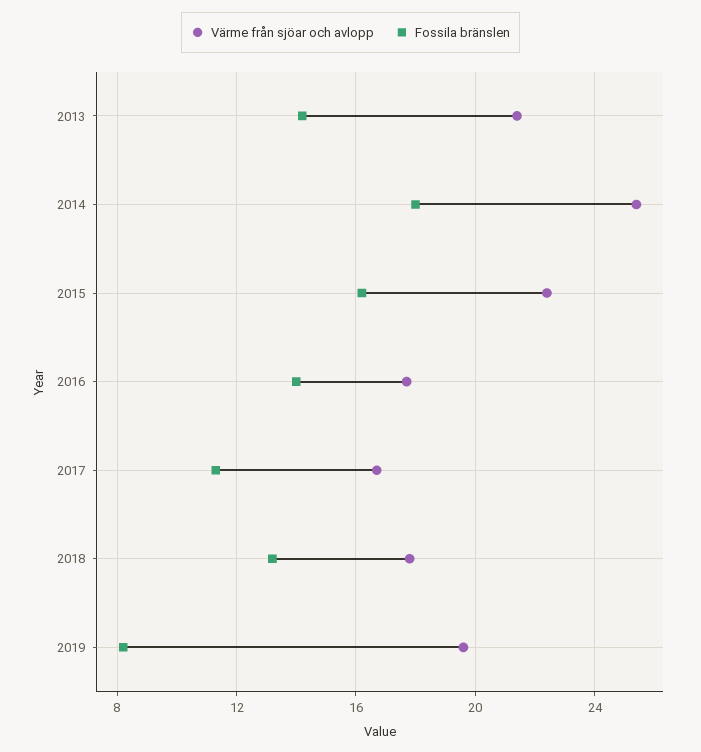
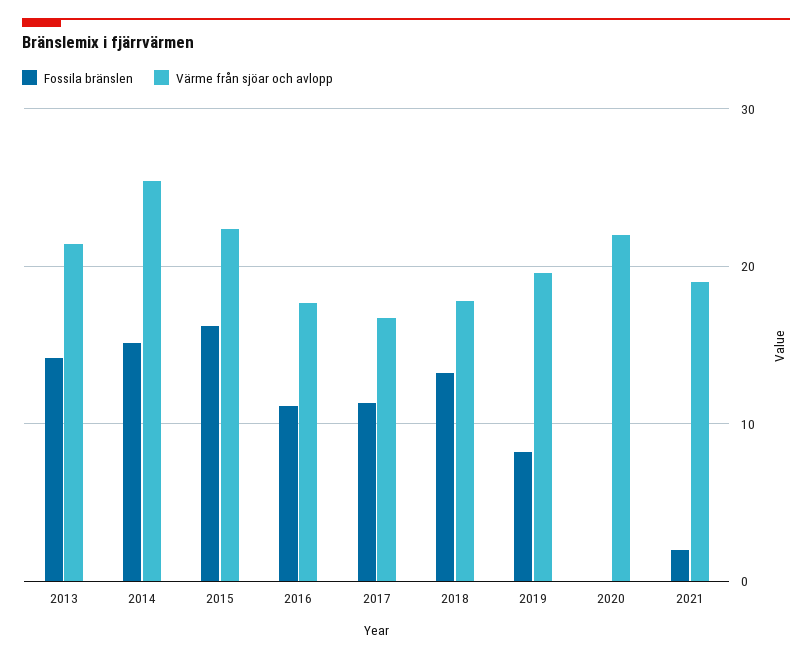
Fossila bränslen, 2014: 18 -> 15
Fossila bränslen, 2016: 14 -> 11
Fossila bränslen, 2020: none -> 0
Värme från sjöar och avlopp, 2020: none -> 22
Fossila bränslen, 2021: none -> 2
Värme från sjöar och avlopp, 2021: none -> 19

